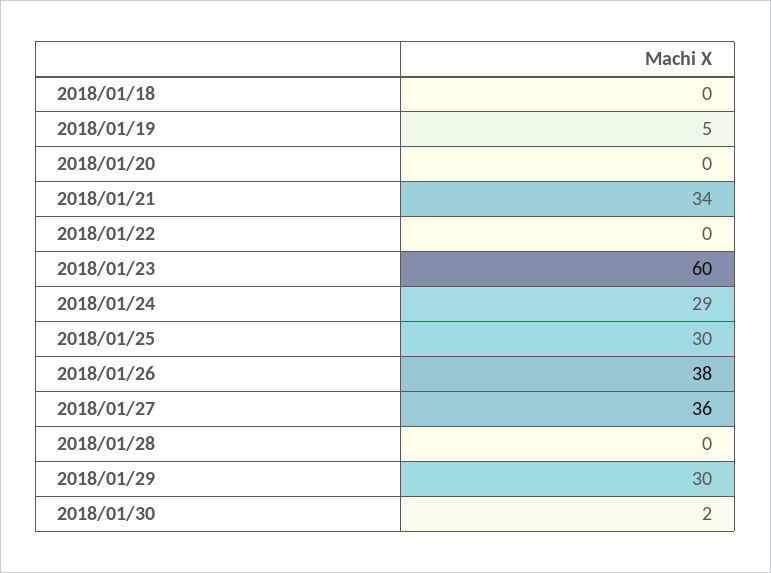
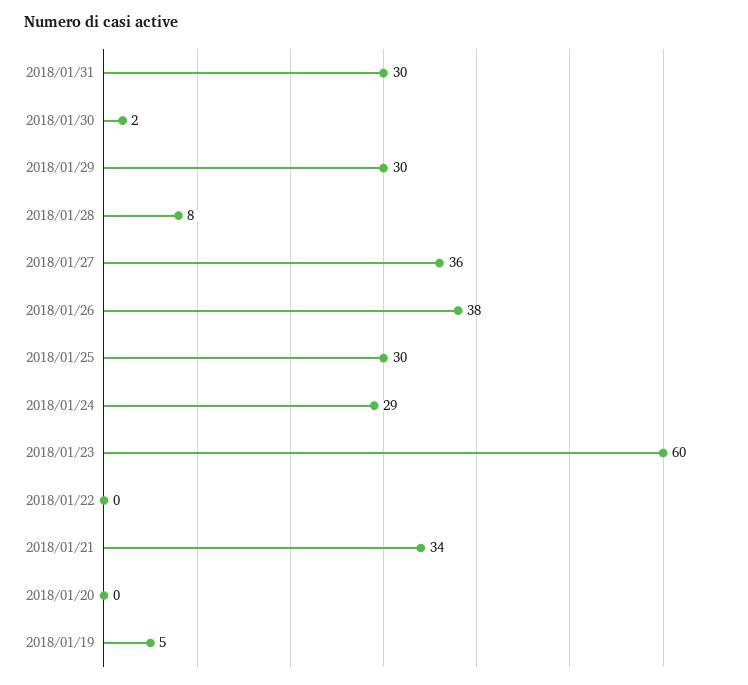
2018/01/18: 0 -> none
2018/01/28: 0 -> 8
2018/01/31: none -> 30

